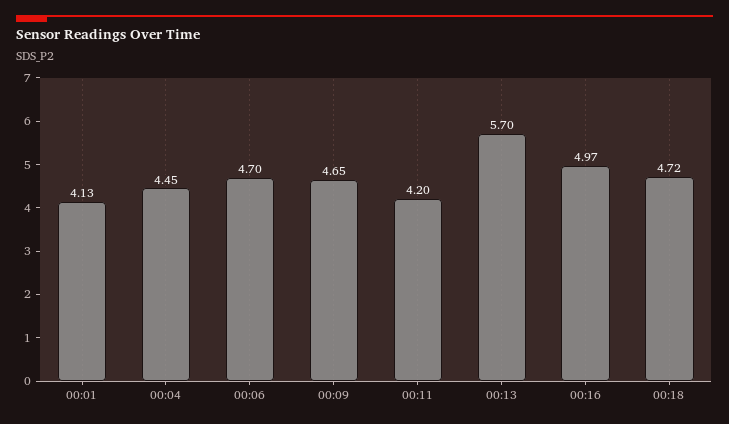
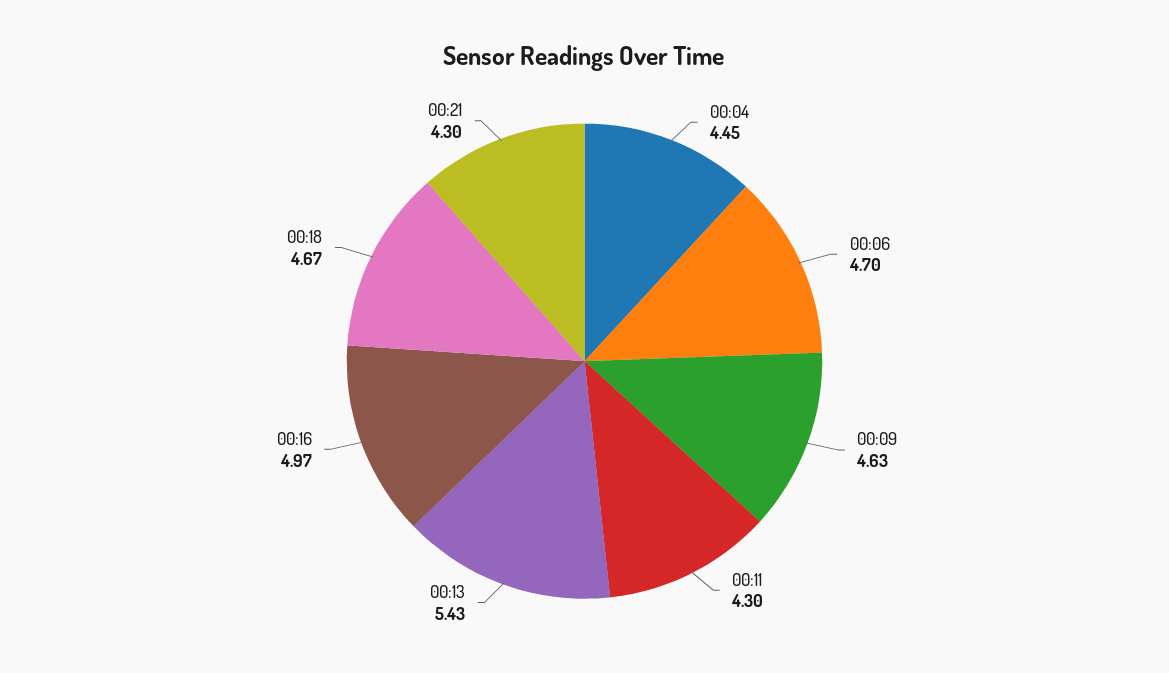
00:01: 4.13 -> none
00:09: 4.65 -> 4.63
00:11: 4.2 -> 4.3
00:13: 5.7 -> 5.43
00:18: 4.72 -> 4.67
00:21: none -> 4.3

